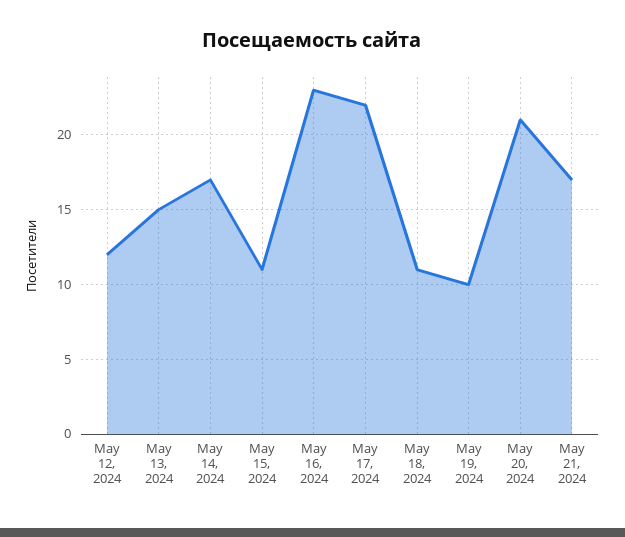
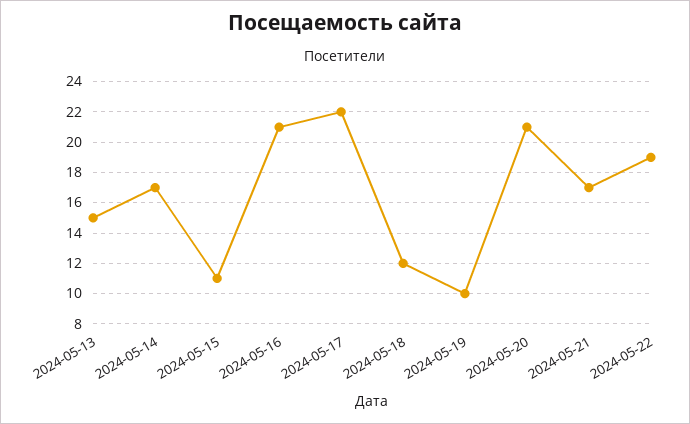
May 12, 2024: 12 -> none
May 16, 2024: 23 -> 21
May 18, 2024: 11 -> 12
2024-05-22: none -> 19

